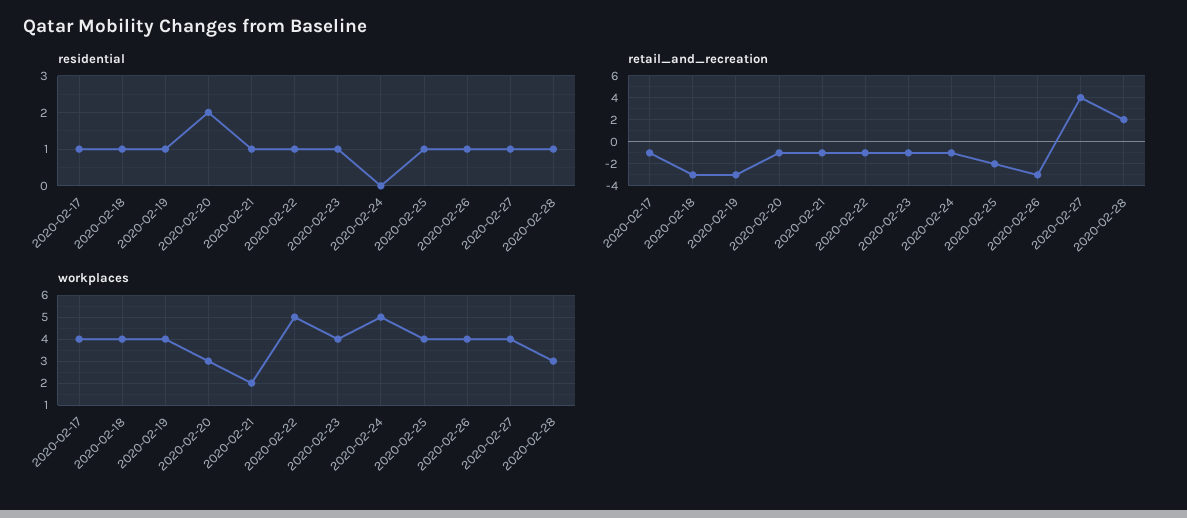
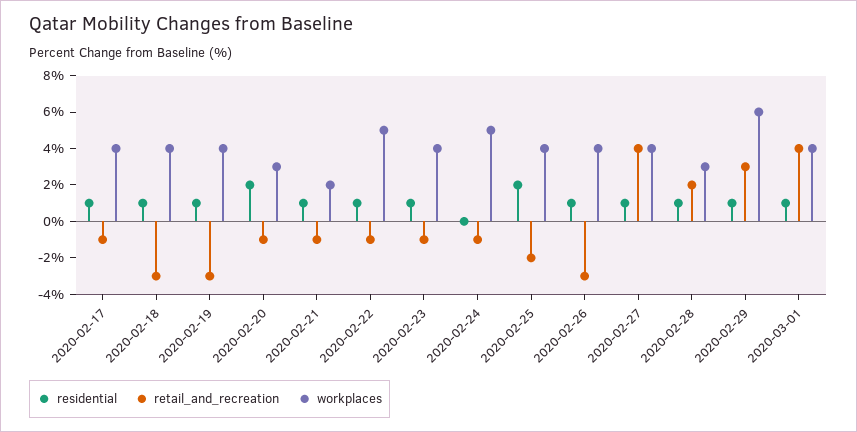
residential, 2020-02-25: 1 -> 2
residential, 2020-02-29: none -> 1
retail_and_recreation, 2020-02-29: none -> 3
workplaces, 2020-02-29: none -> 6
residential, 2020-03-01: none -> 1
retail_and_recreation, 2020-03-01: none -> 4
workplaces, 2020-03-01: none -> 4

